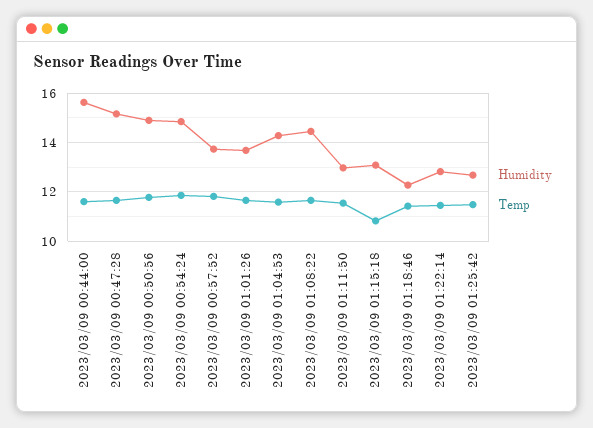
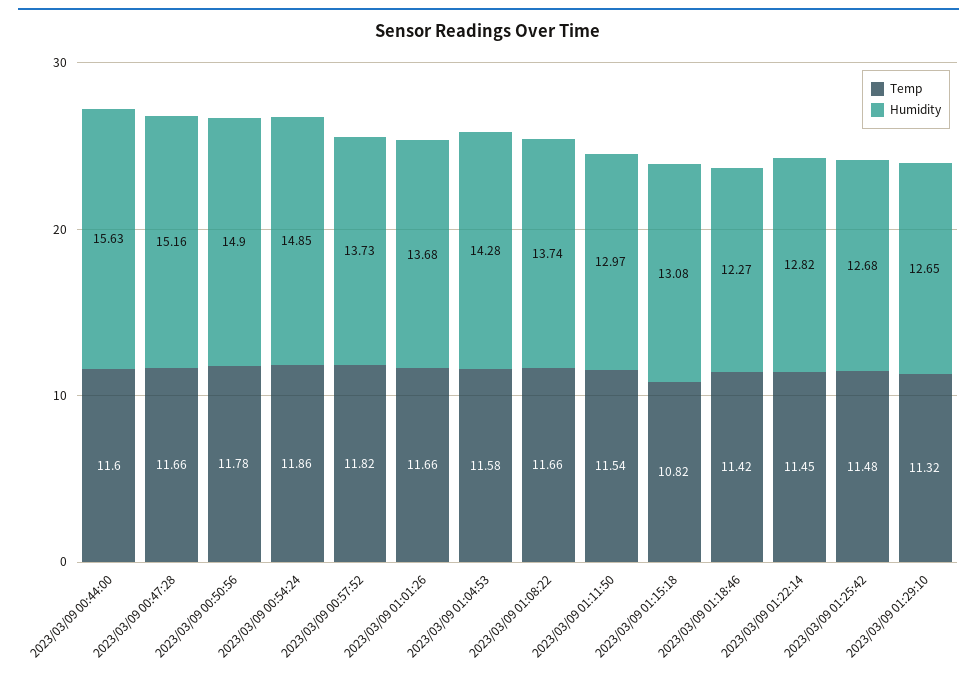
Humidity, 2023/03/09 01:08:22: 14.5 -> 13.74
Temp, 2023/03/09 01:29:10: none -> 11.32
Humidity, 2023/03/09 01:29:10: none -> 12.65

